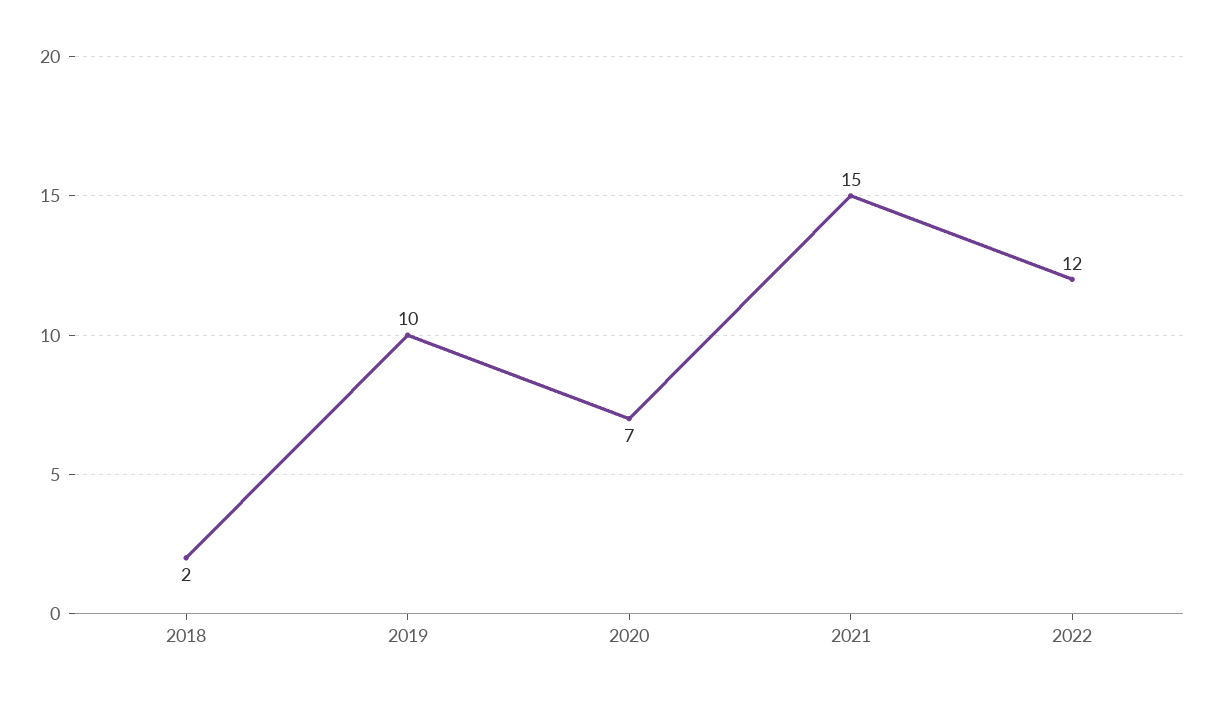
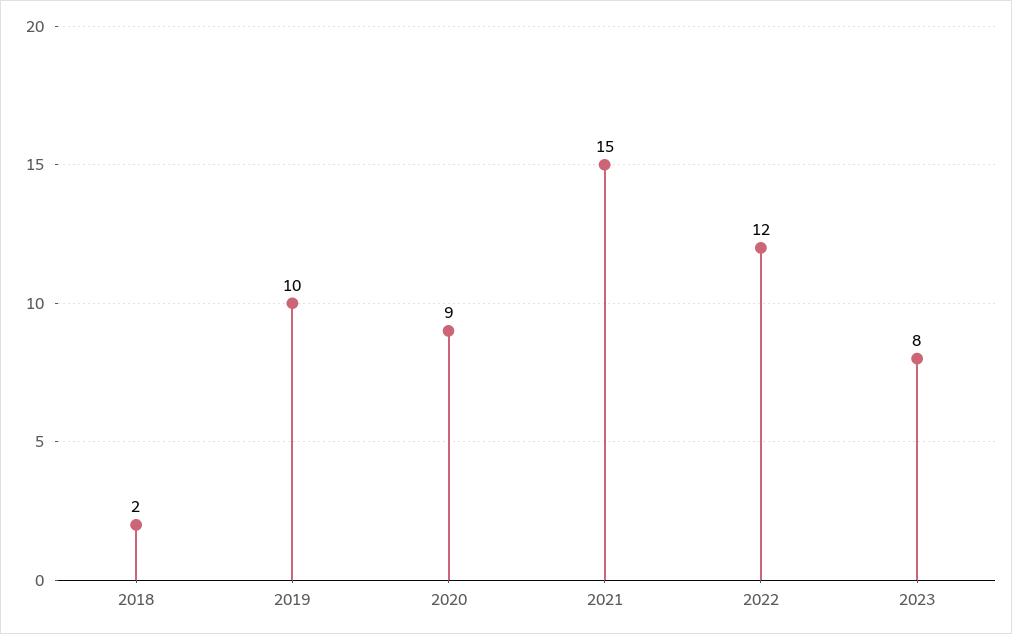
2020: 7 -> 9
2023: none -> 8

